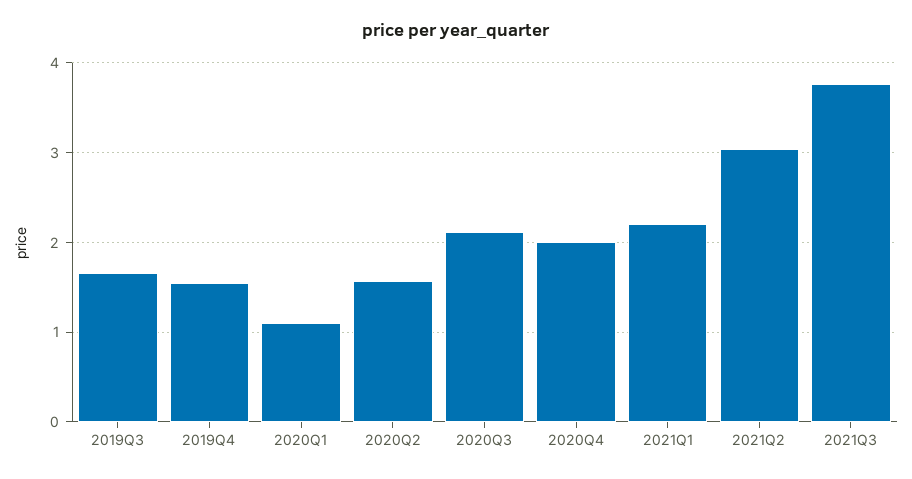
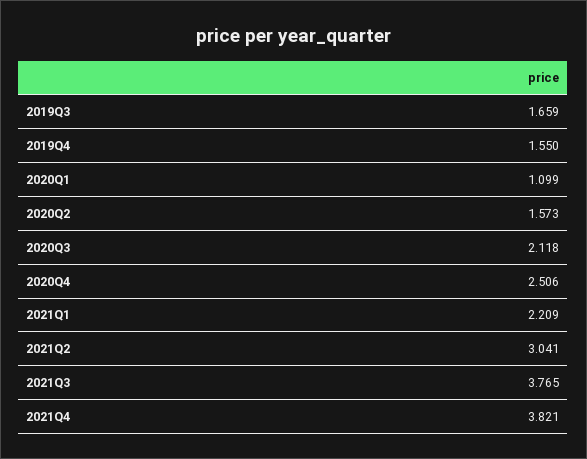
2020Q4: 2 -> 2.506
2021Q4: none -> 3.821

